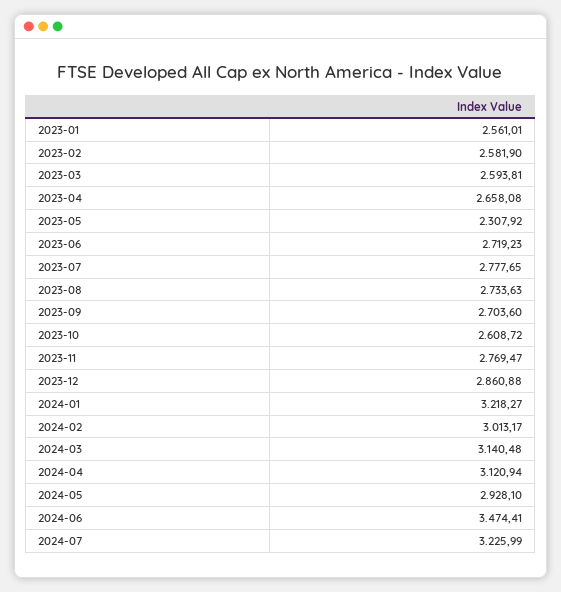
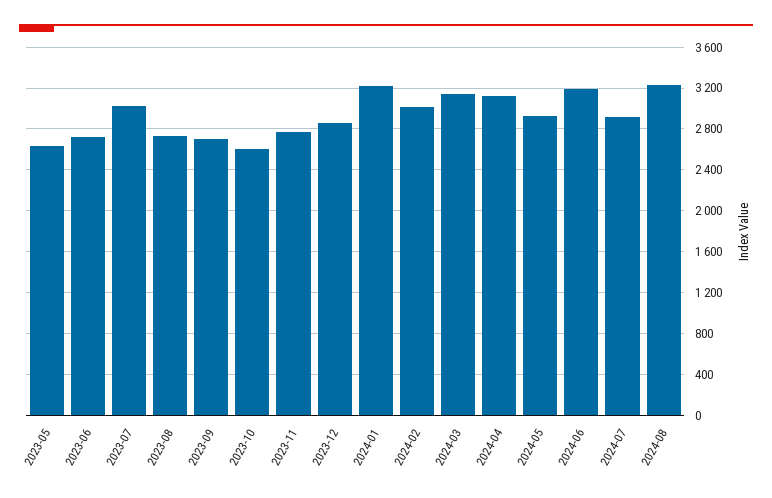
2023-01: 2561.01 -> none
2023-02: 2581.9 -> none
2023-03: 2593.81 -> none
2023-04: 2658.08 -> none
2023-05: 2307.92 -> 2600
2023-07: 2777.65 -> 3000
2024-06: 3474.41 -> 3200
2024-07: 3225.99 -> 2900
2024-08: none -> 3200

